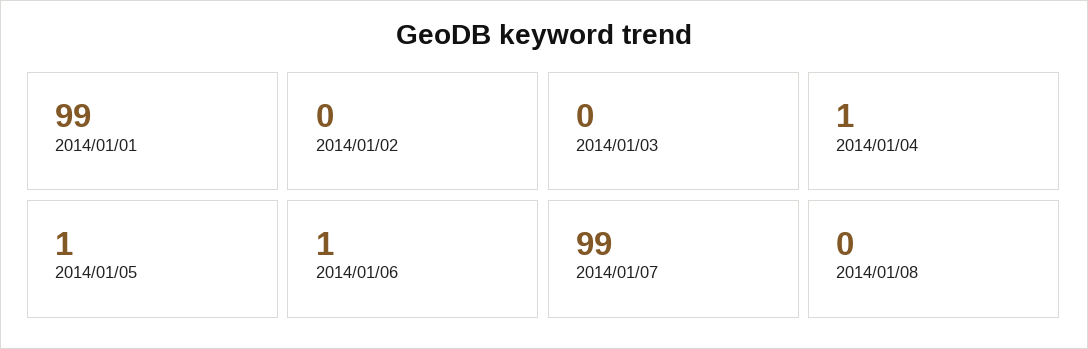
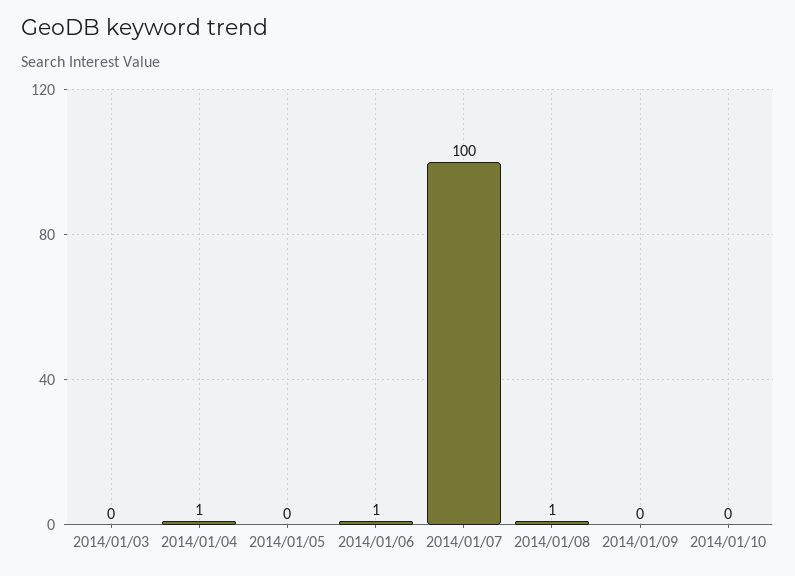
2014/01/01: 99 -> none
2014/01/02: 0 -> none
2014/01/05: 1 -> 0
2014/01/07: 99 -> 100
2014/01/08: 0 -> 1
2014/01/09: none -> 0
2014/01/10: none -> 0

